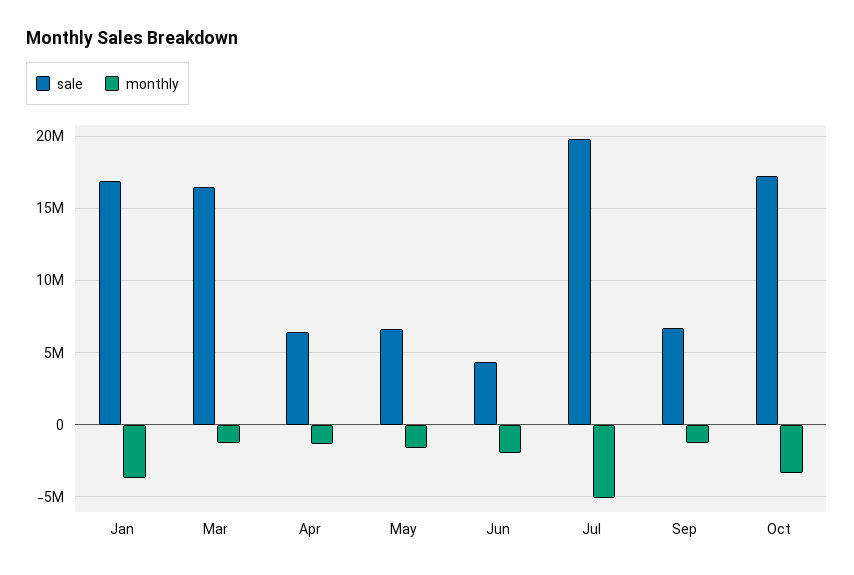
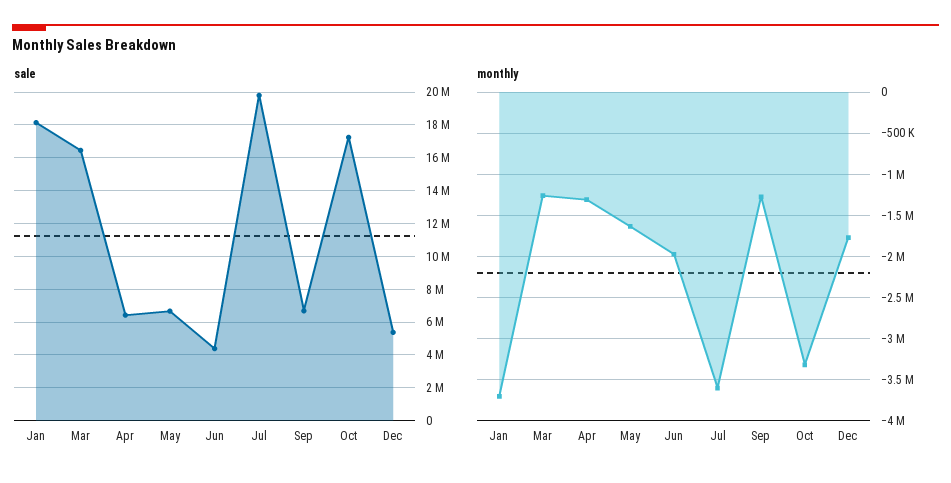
sale, Jan: 17000000 -> 18000000
monthly, Jul: -5000000 -> -3600000
sale, Dec: none -> 5500000
monthly, Dec: none -> -1800000

